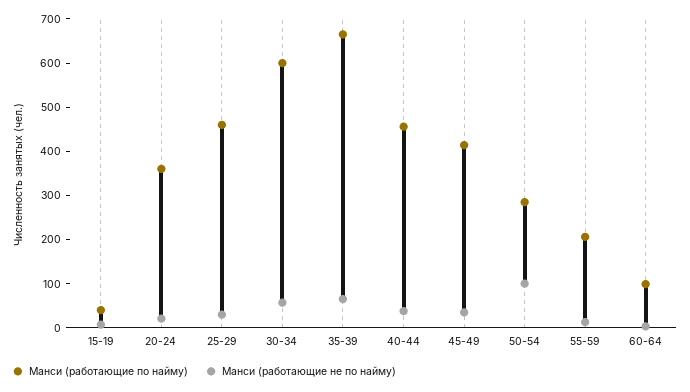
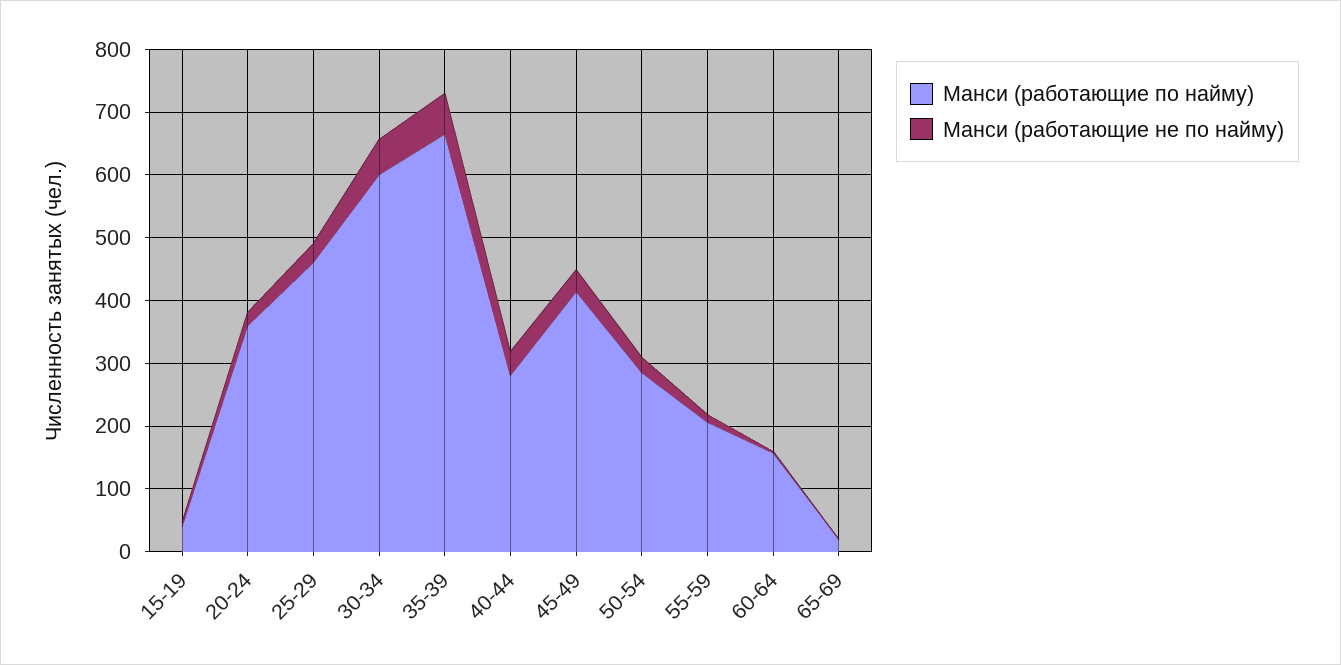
Манси (работающие по найму), 40-44: 460 -> 280
Манси (работающие не по найму), 50-54: 100 -> 20
Манси (работающие по найму), 60-64: 100 -> 160
Манси (работающие по найму), 65-69: none -> 20
Манси (работающие не по найму), 65-69: none -> 0

